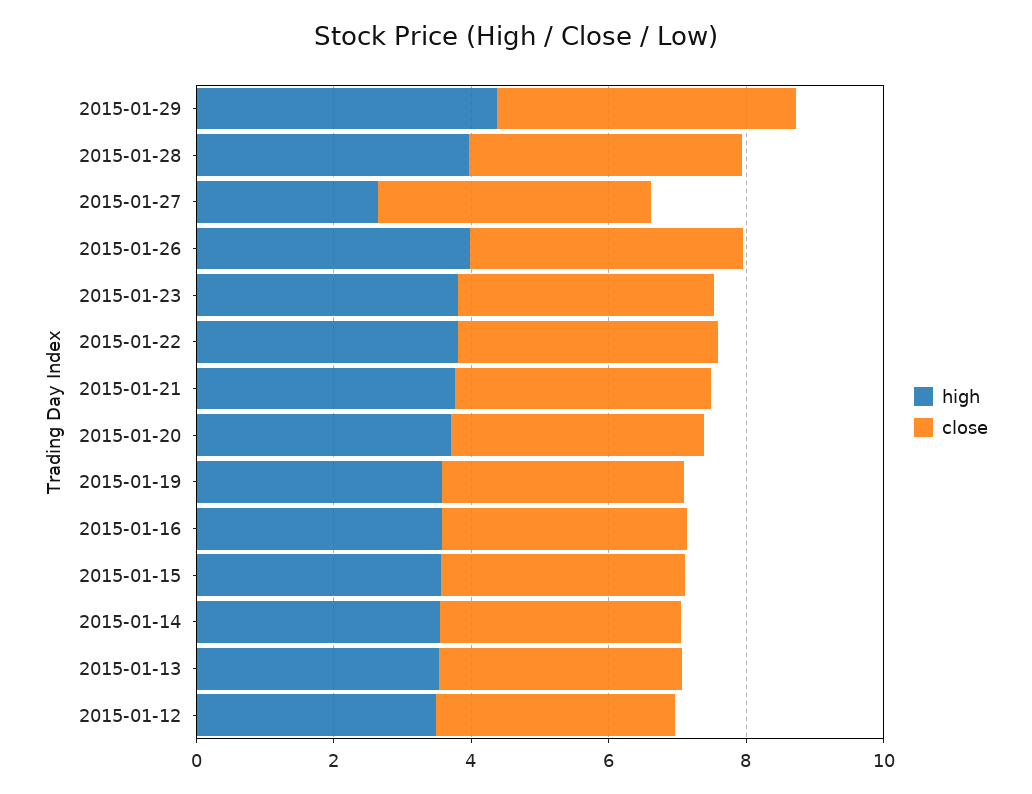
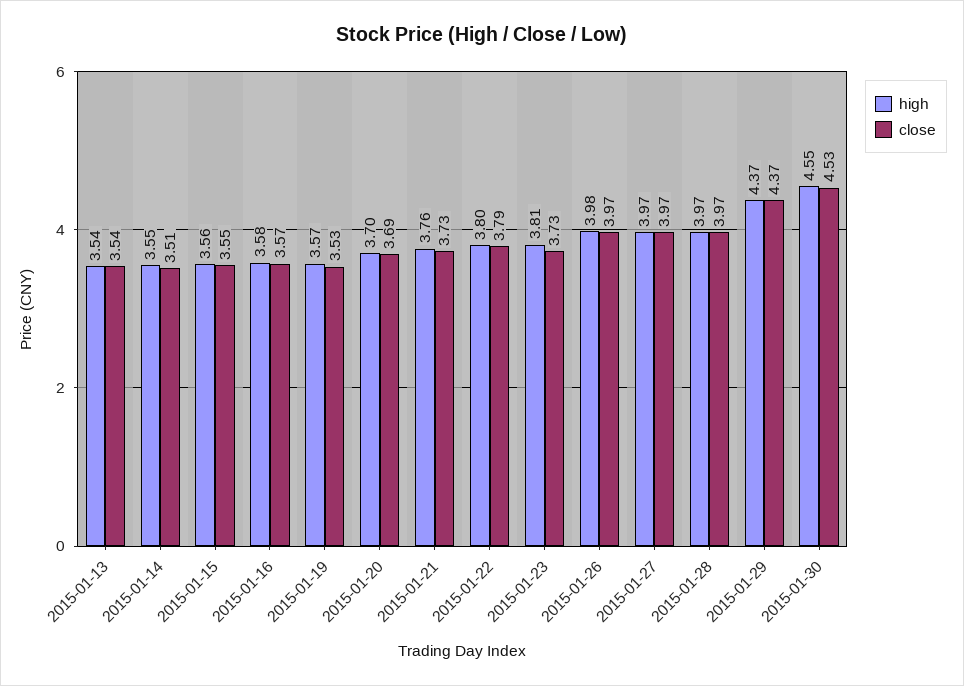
high, 2015-01-27: 2.5 -> 3.97
high, 2015-01-12: 3.5 -> none
close, 2015-01-12: 3.5 -> none
high, 2015-01-30: none -> 4.55
close, 2015-01-30: none -> 4.53

